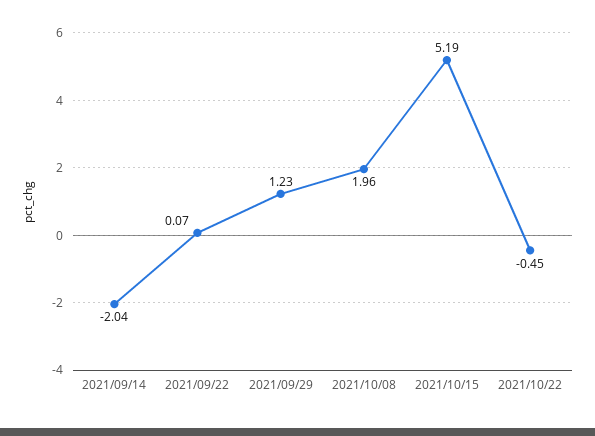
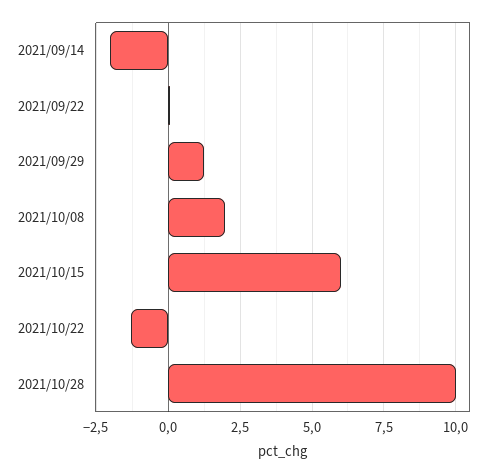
2021/10/15: 5.19 -> 6
2021/10/22: -0.45 -> -1.25
2021/10/28: none -> 10

